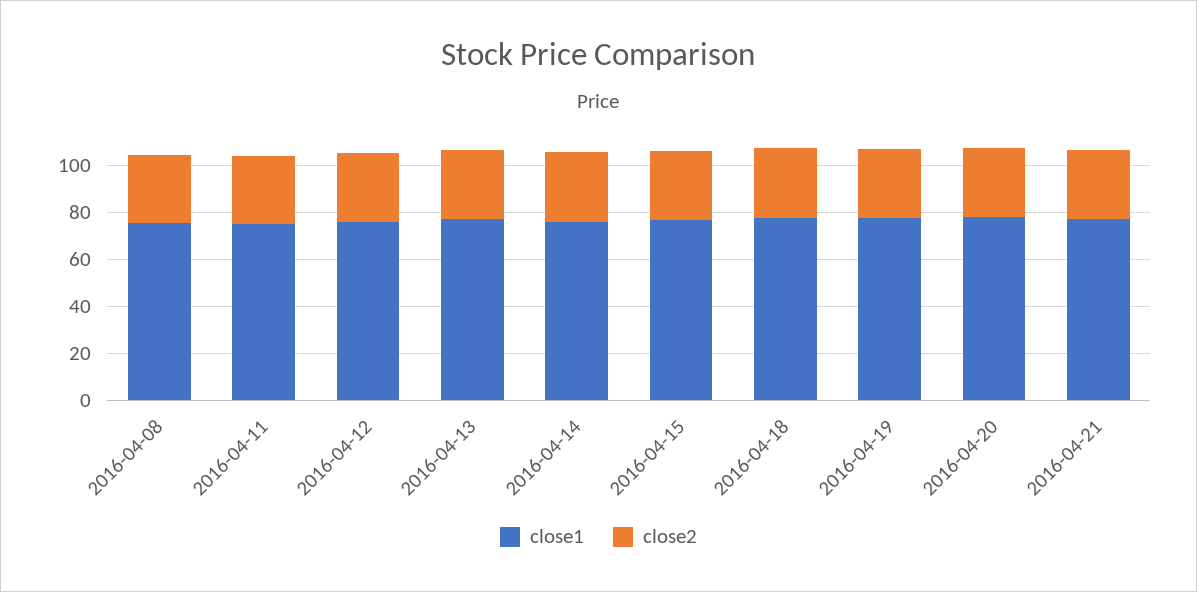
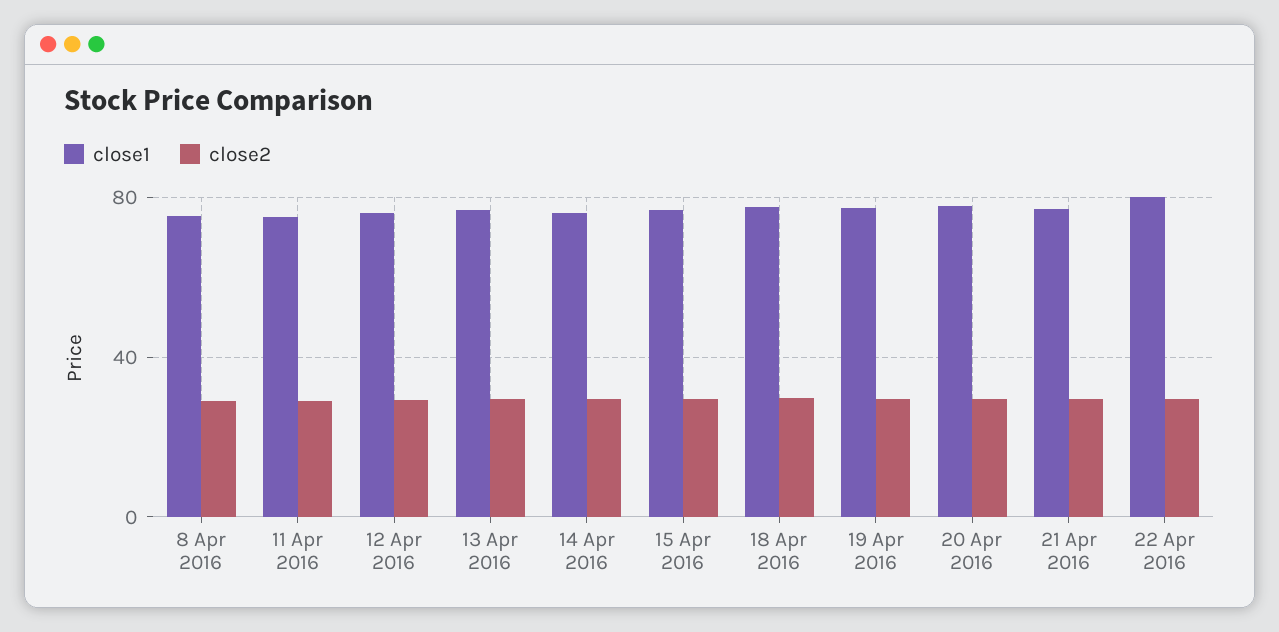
close1, 22 Apr 2016: none -> 80
close2, 22 Apr 2016: none -> 30

